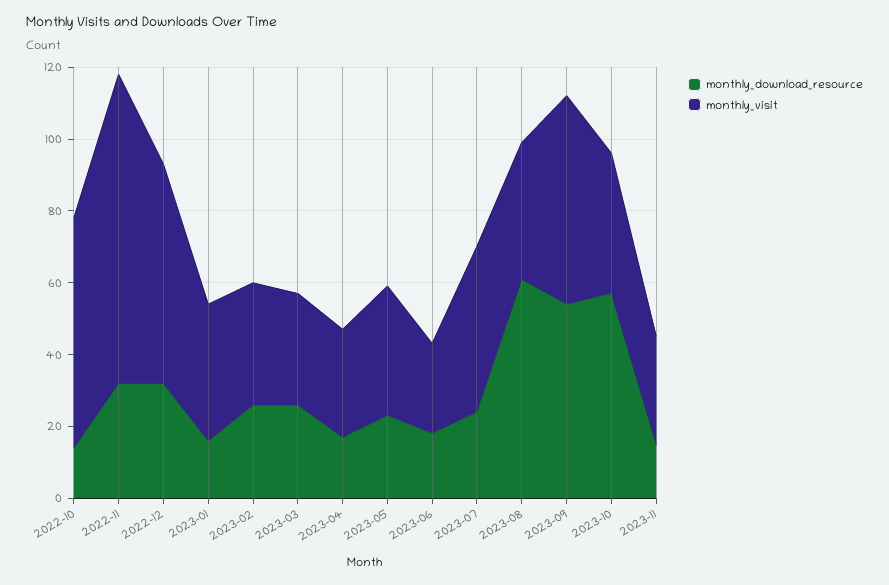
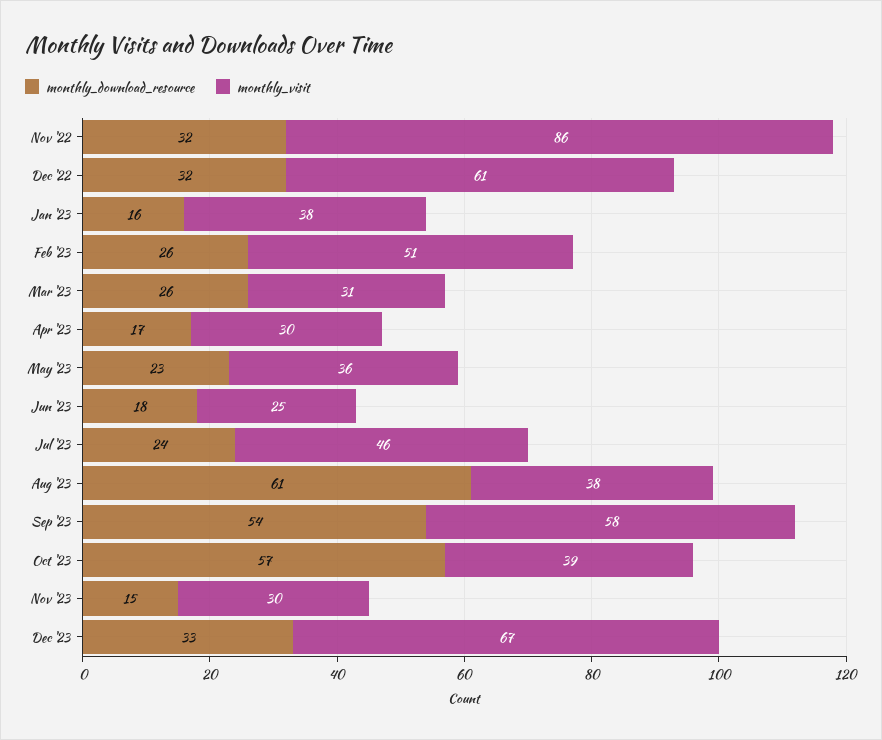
monthly_download_resource, 2022-10: 15 -> none
monthly_visit, 2022-10: 65 -> none
monthly_visit, 2023-02: 35 -> 51
monthly_download_resource, Dec '23: none -> 33
monthly_visit, Dec '23: none -> 67

